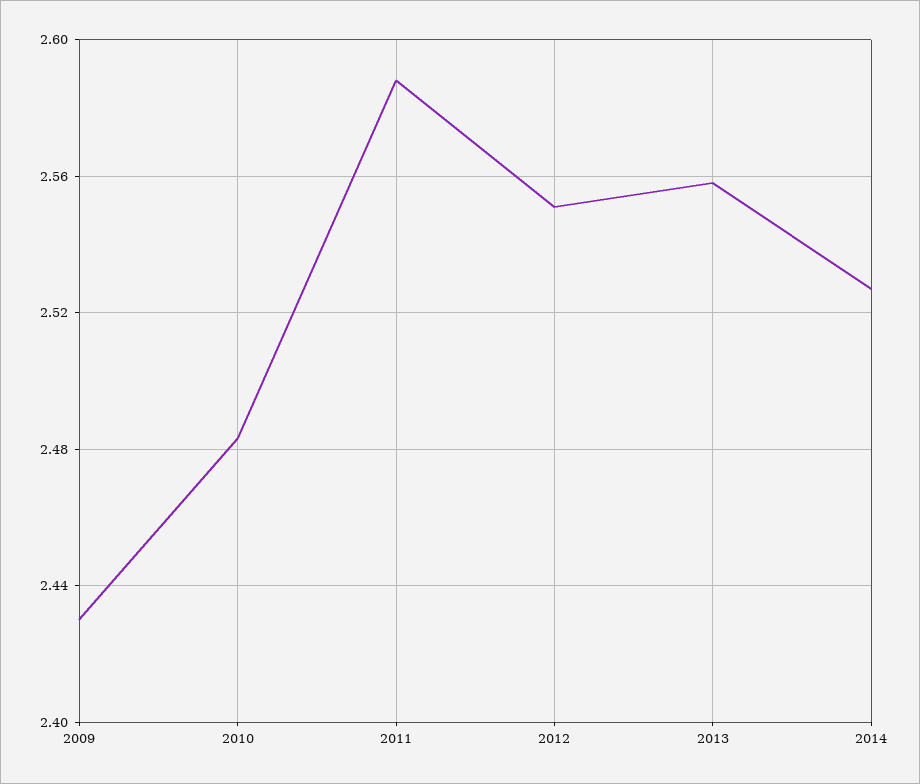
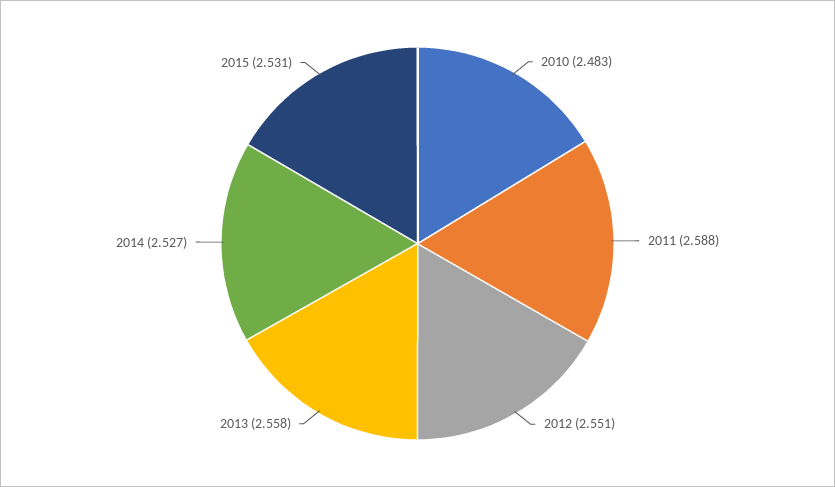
2009: 2.43 -> none
2015: none -> 2.531

